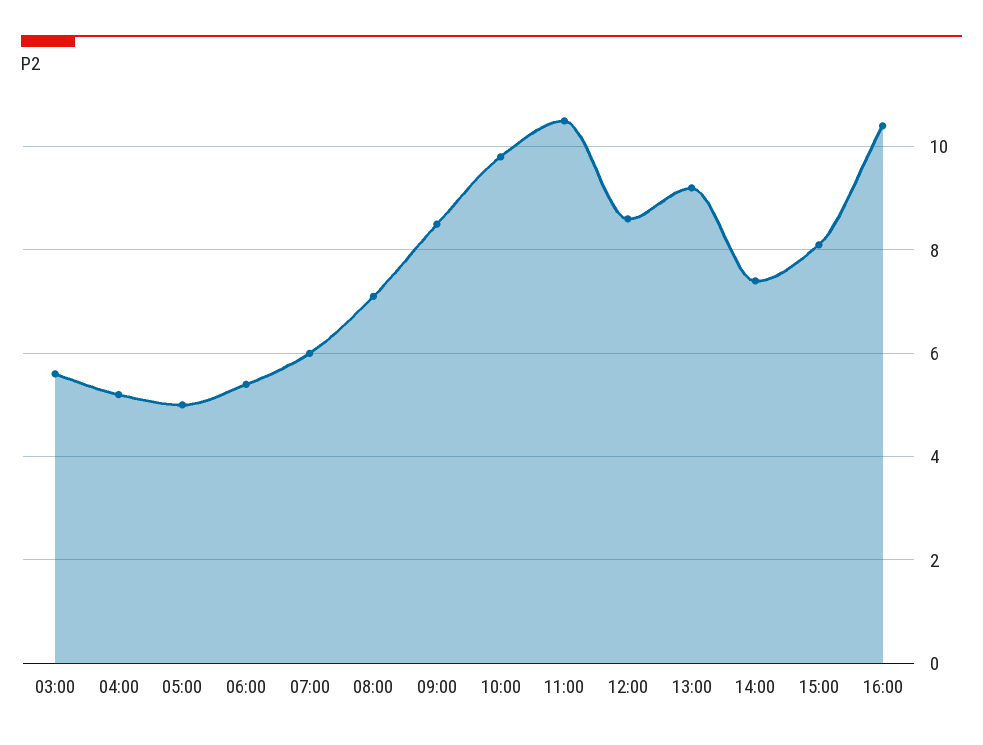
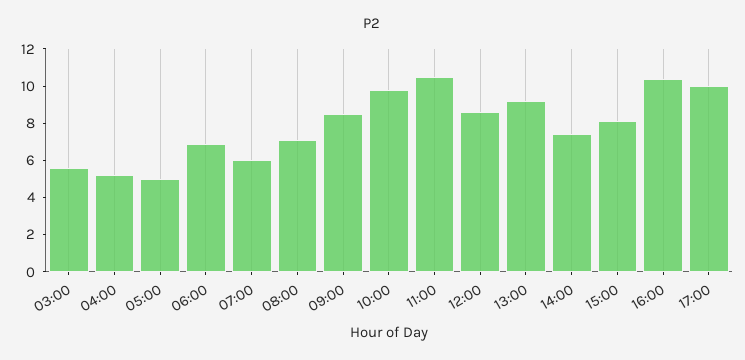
06:00: 5.5 -> 7
17:00: none -> 10

